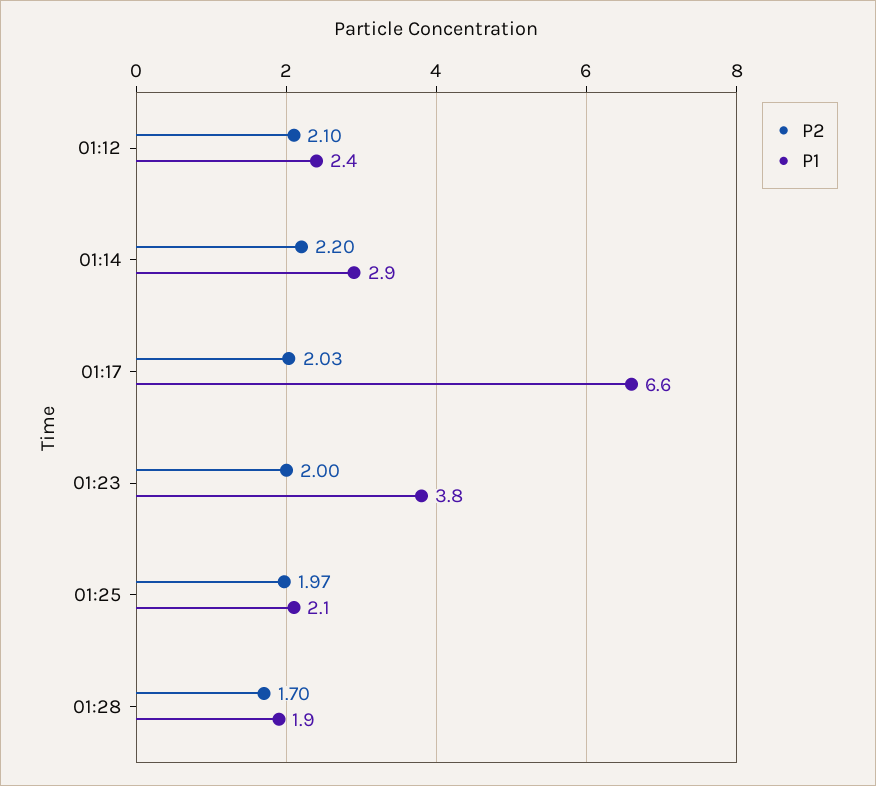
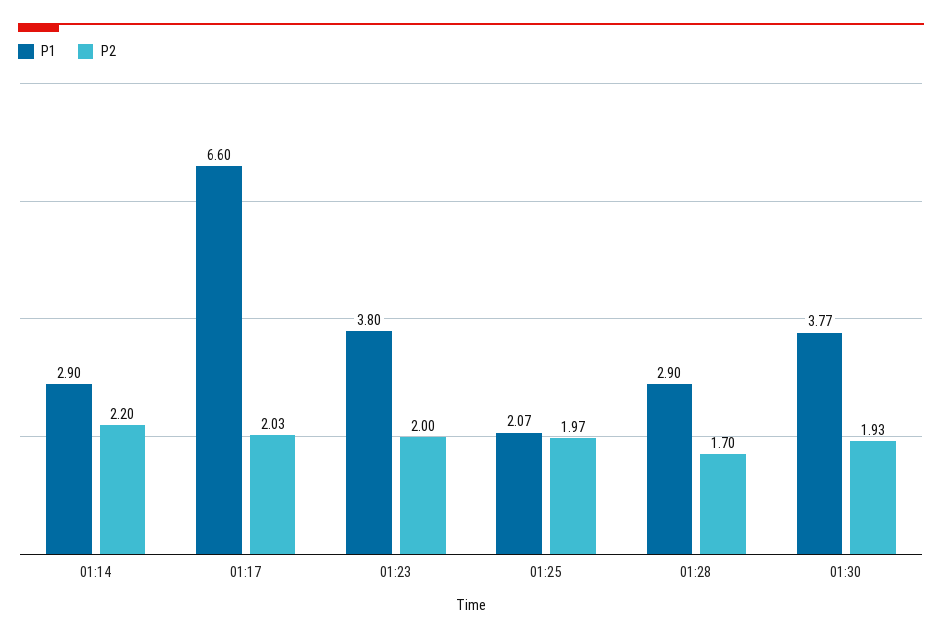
P2, 01:12: 2.1 -> none
P1, 01:12: 2.4 -> none
P1, 01:28: 1.9 -> 2.9
P1, 01:30: none -> 3.77
P2, 01:30: none -> 1.93

